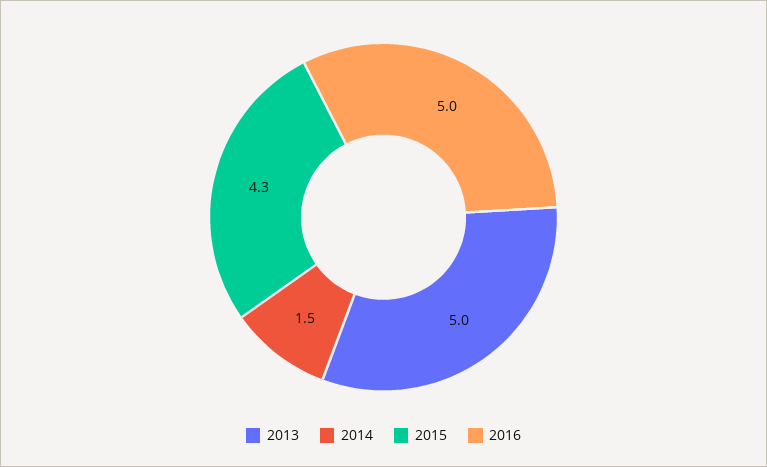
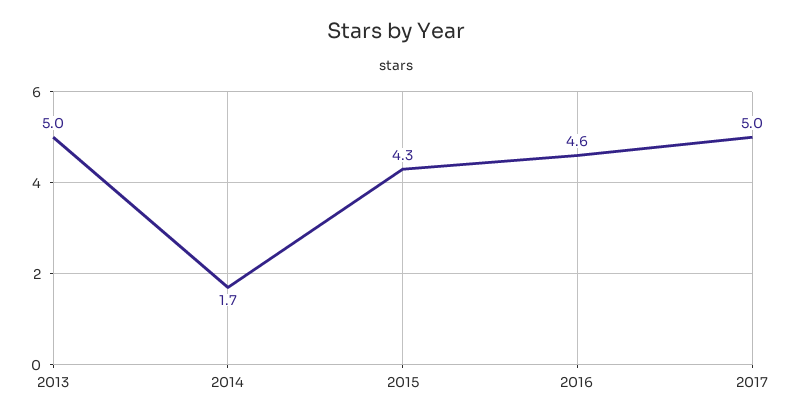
2014: 1.5 -> 1.7
2016: 5 -> 4.6
2017: none -> 5

